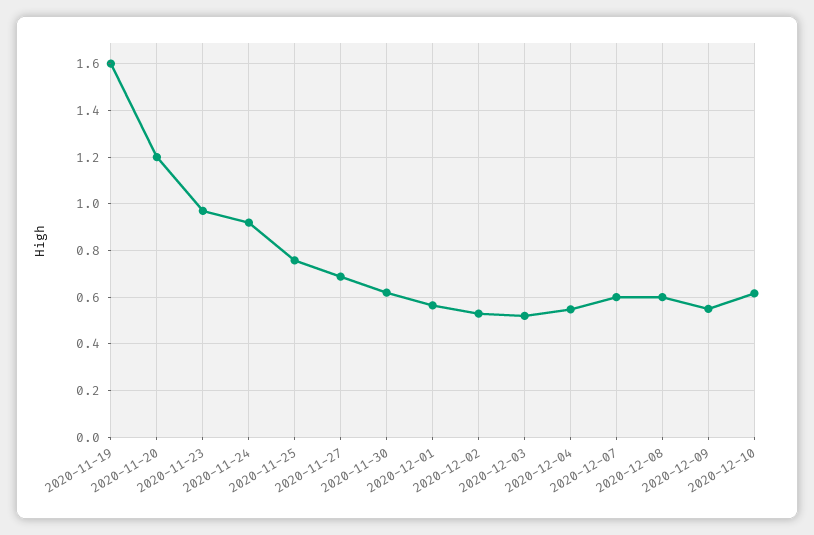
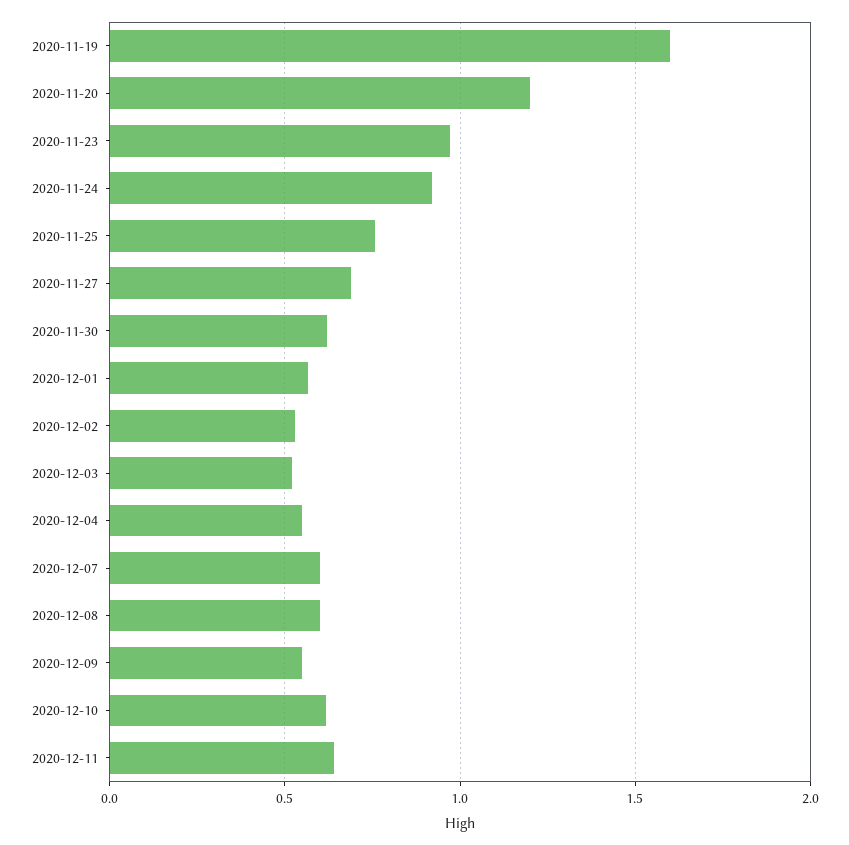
2020-12-11: none -> 0.65

